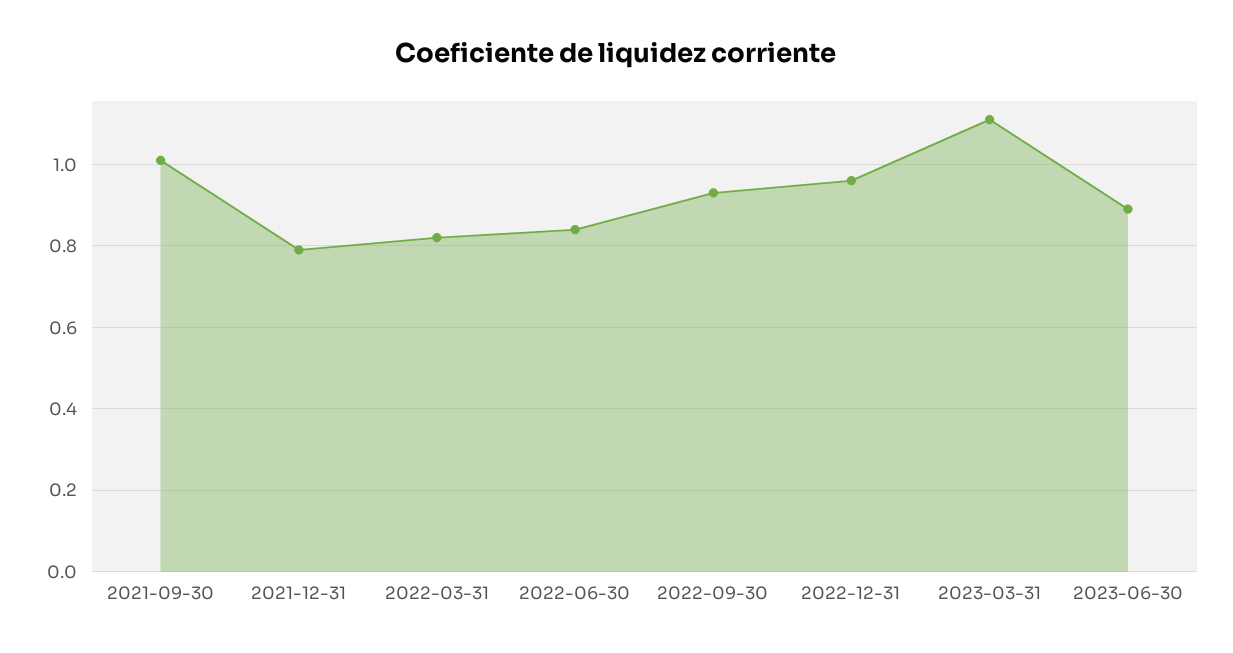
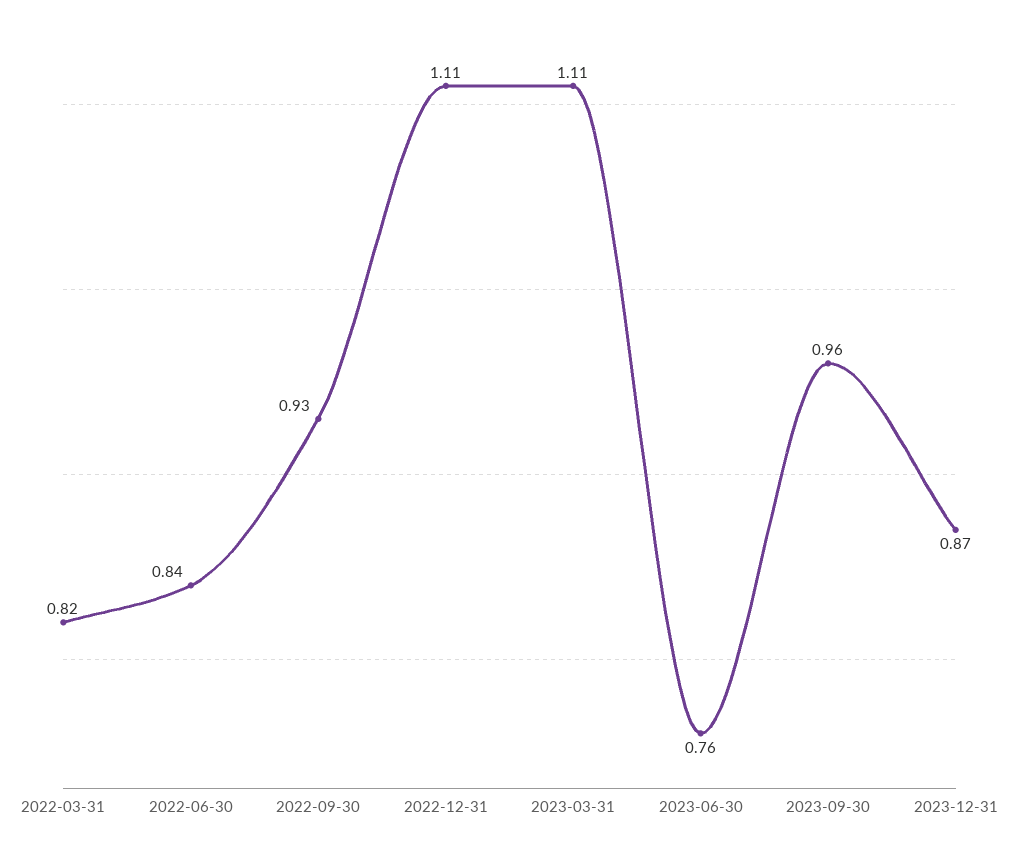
2021-09-30: 1 -> none
2021-12-31: 0.8 -> none
2022-12-31: 0.95 -> 1.11
2023-06-30: 0.9 -> 0.76
2023-09-30: none -> 0.96
2023-12-31: none -> 0.87

